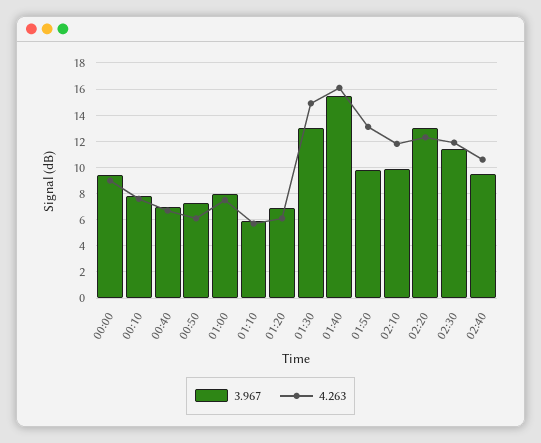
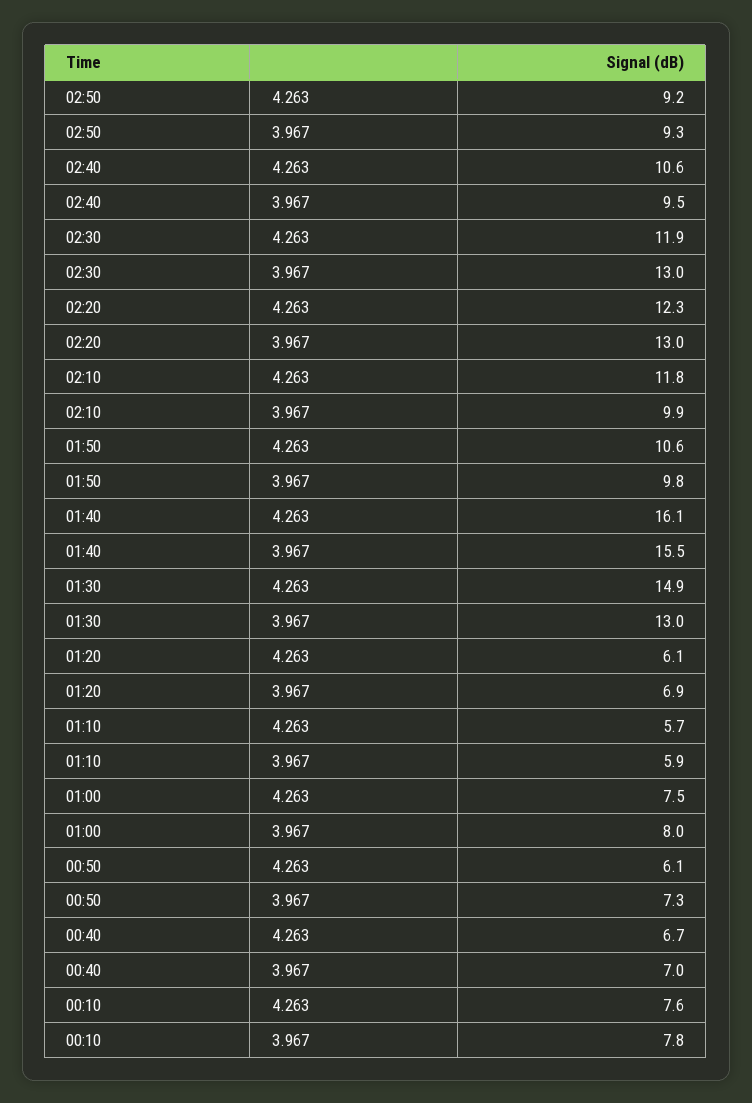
3.967, 00:00: 9.5 -> none
4.263, 00:00: 9 -> none
4.263, 01:50: 13 -> 10.6
3.967, 02:30: 11.5 -> 13
4.263, 02:50: none -> 9.2
3.967, 02:50: none -> 9.3

